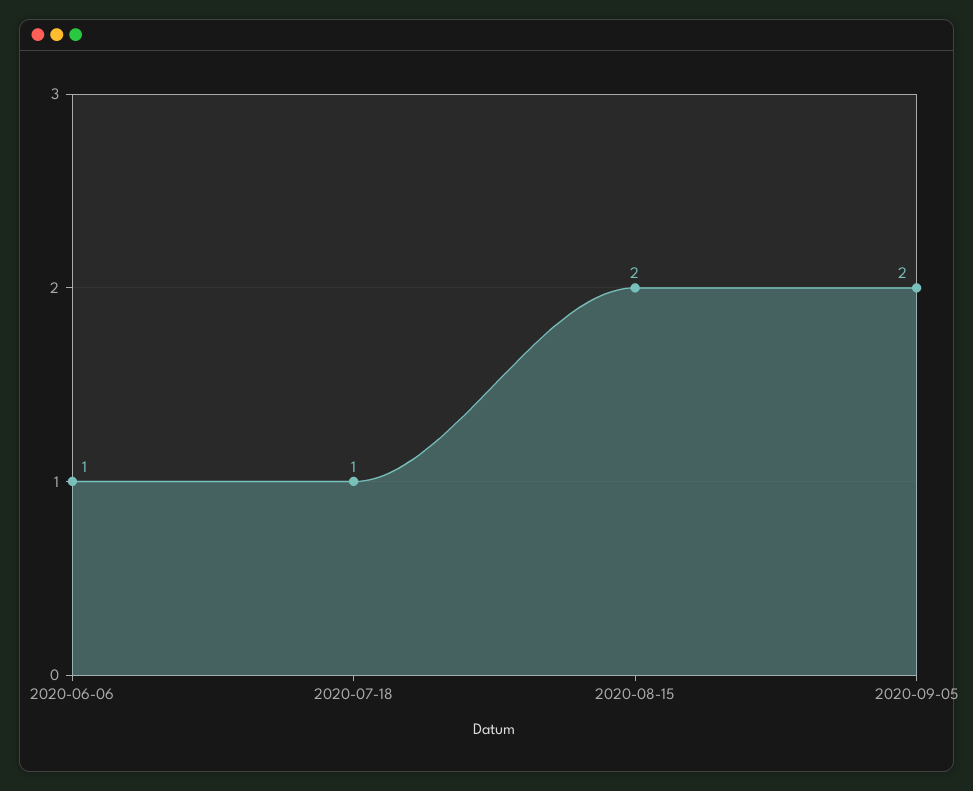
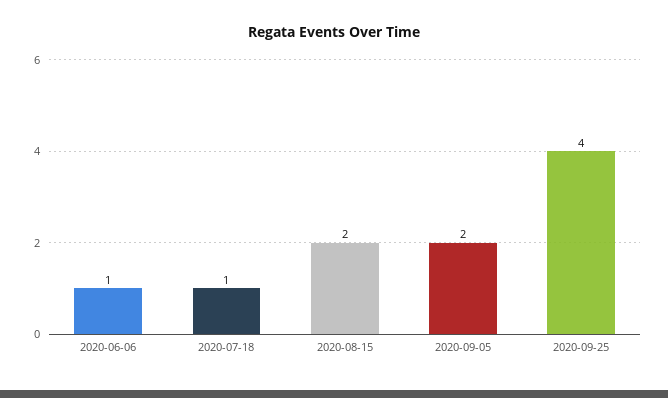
2020-09-25: none -> 4

